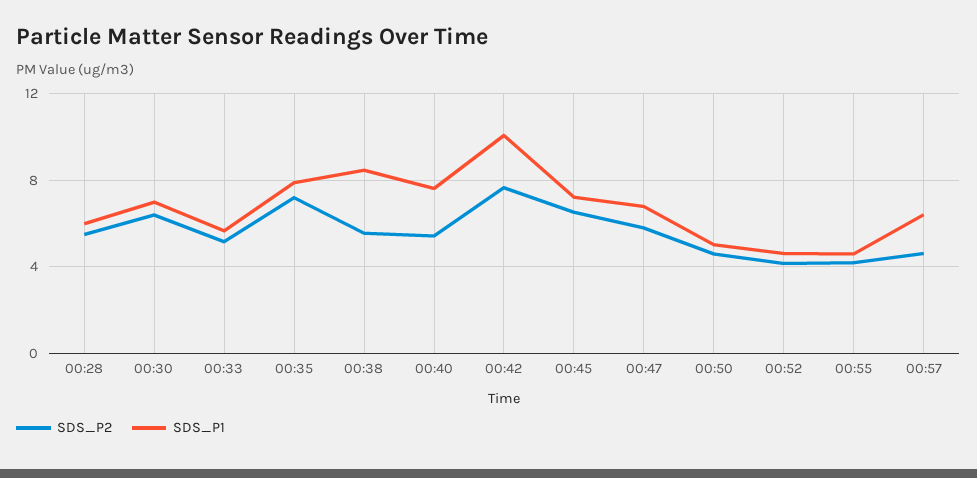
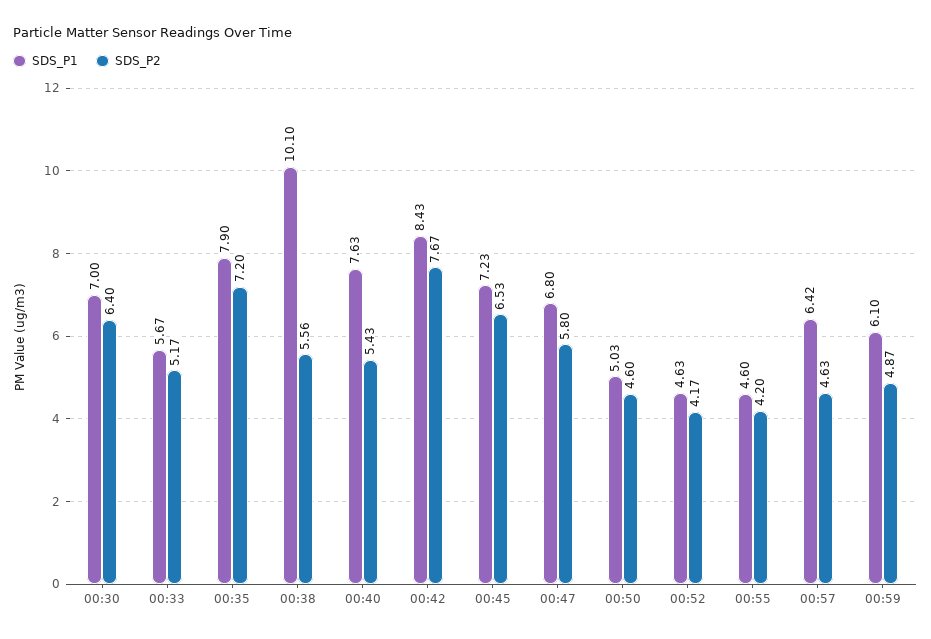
SDS_P2, 00:28: 5.5 -> none
SDS_P1, 00:28: 6 -> none
SDS_P1, 00:38: 8.5 -> 10.1
SDS_P1, 00:42: 10 -> 8.43
SDS_P1, 00:59: none -> 6.1
SDS_P2, 00:59: none -> 4.87

